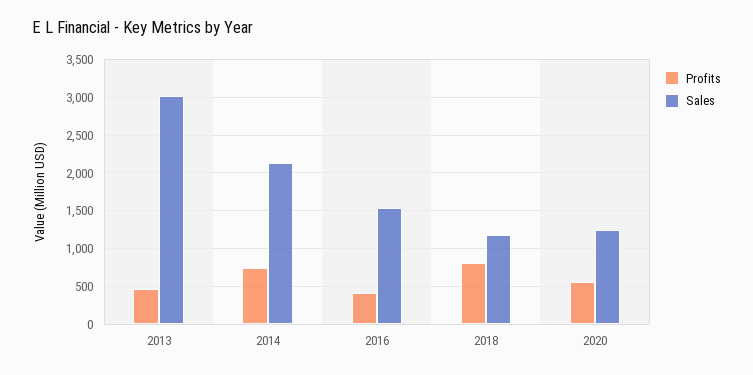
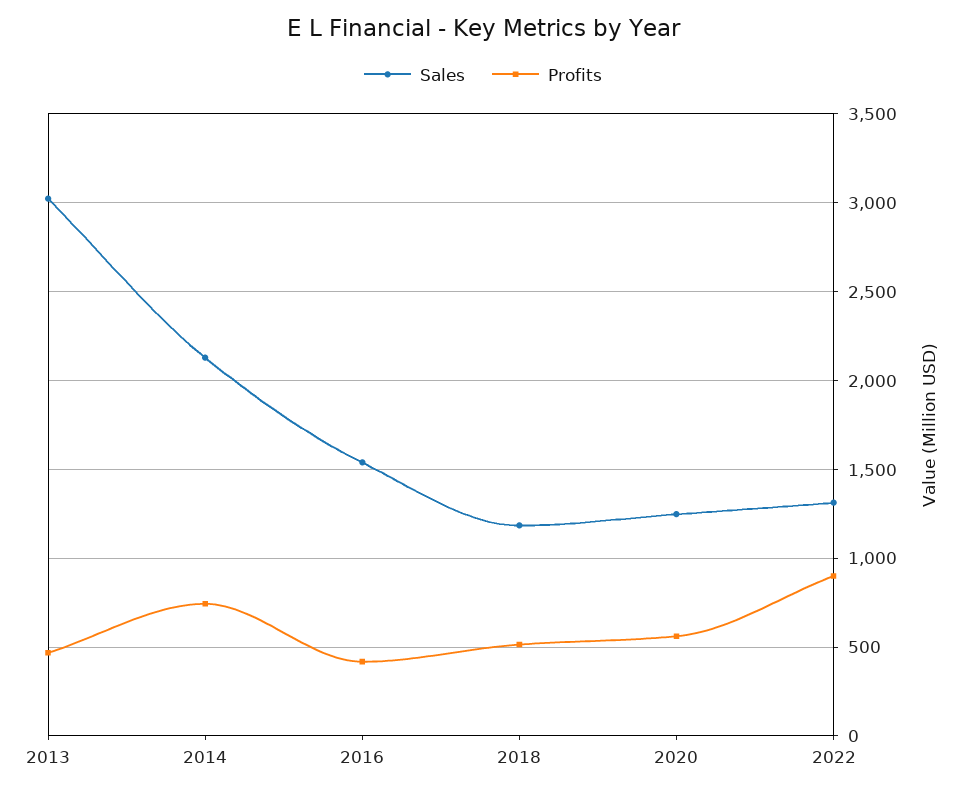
Profits, 2018: 800 -> 500
Sales, 2022: none -> 1300
Profits, 2022: none -> 900

